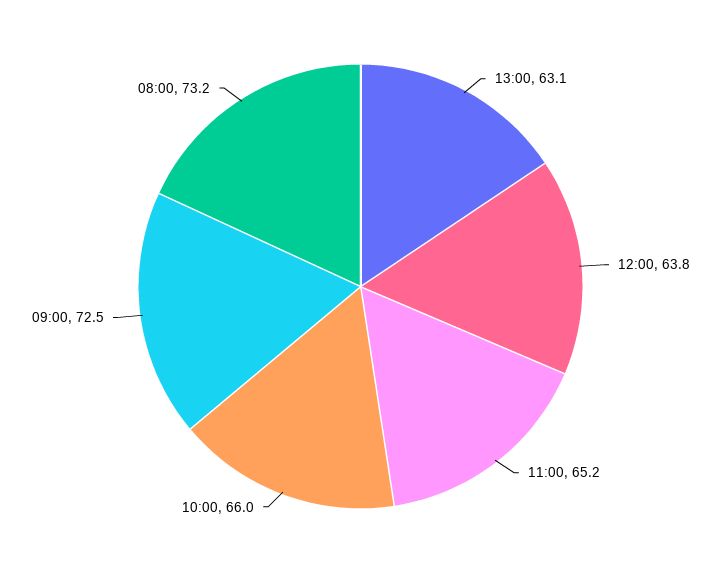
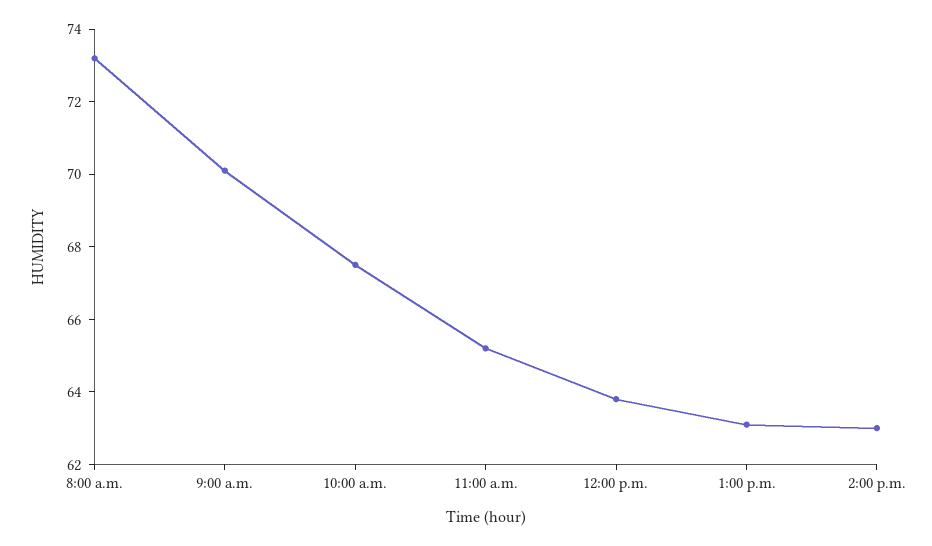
10:00: 66 -> 67.5
09:00: 72.5 -> 70
2:00 p.m.: none -> 63

